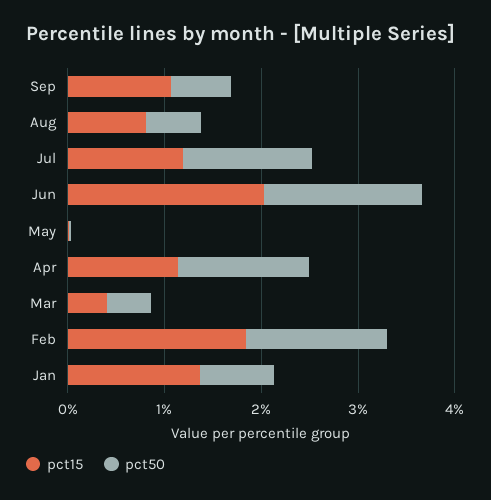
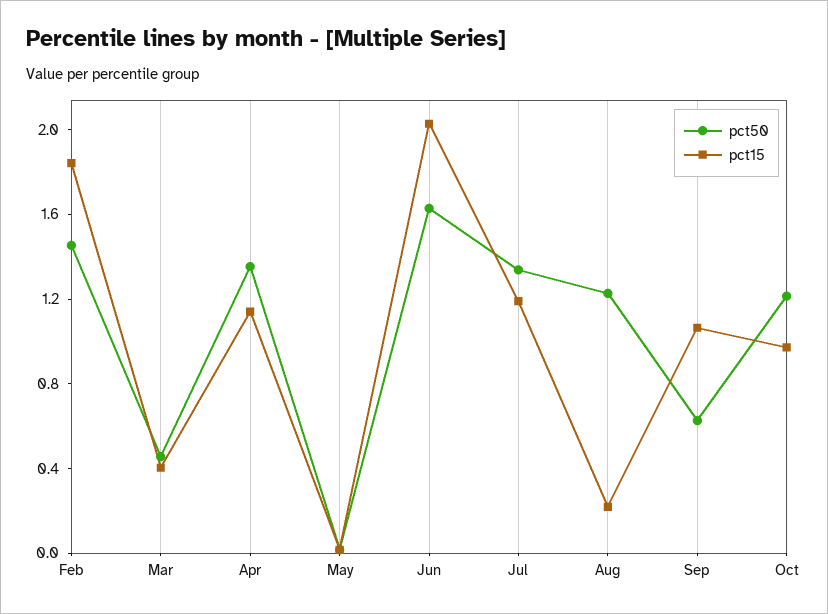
pct15, Aug: 0.8 -> 0.2
pct50, Aug: 0.6 -> 1.2
pct15, Jan: 1.4 -> none
pct50, Jan: 0.8 -> none
pct50, Oct: none -> 1.2
pct15, Oct: none -> 1

